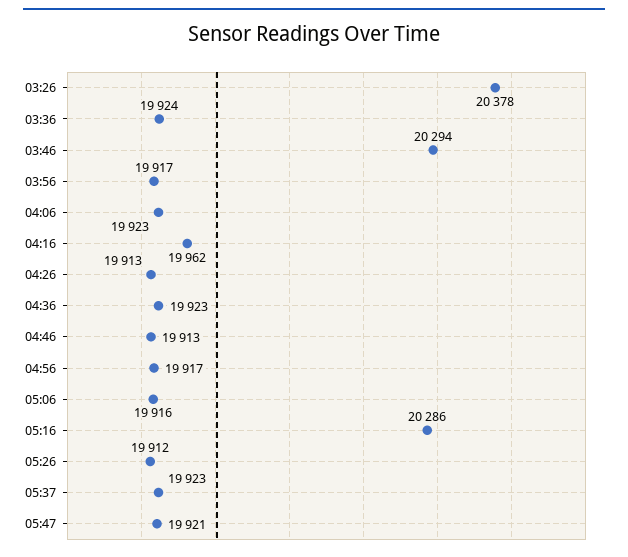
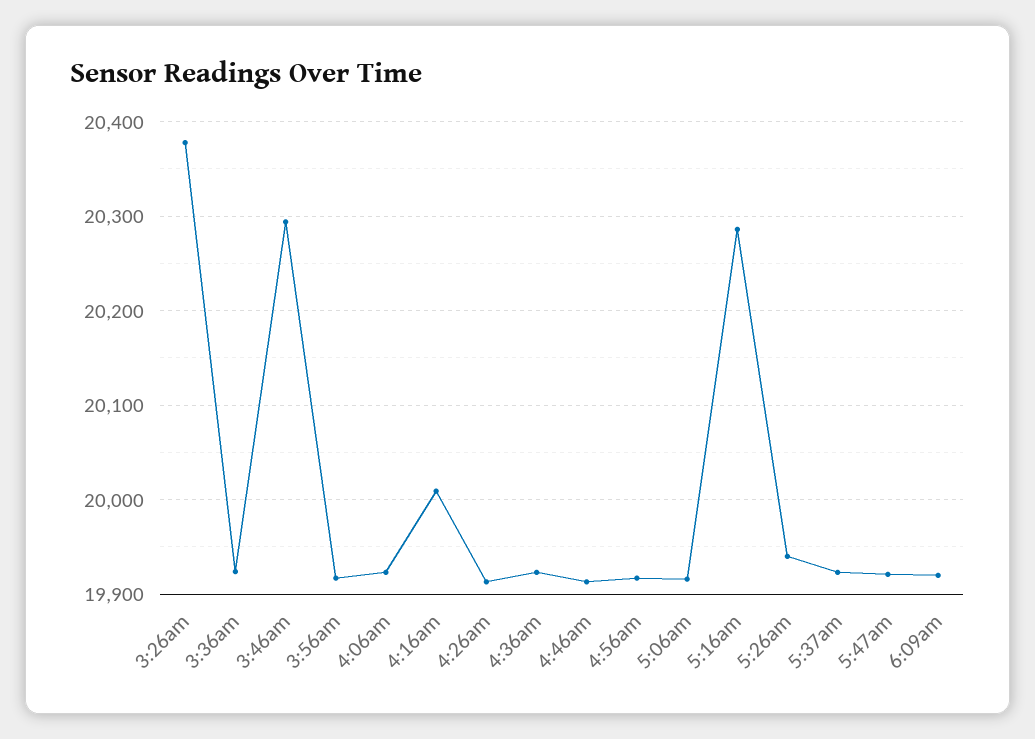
04:16: 19962 -> 20010
05:26: 19912 -> 19940
6:09am: none -> 19920

